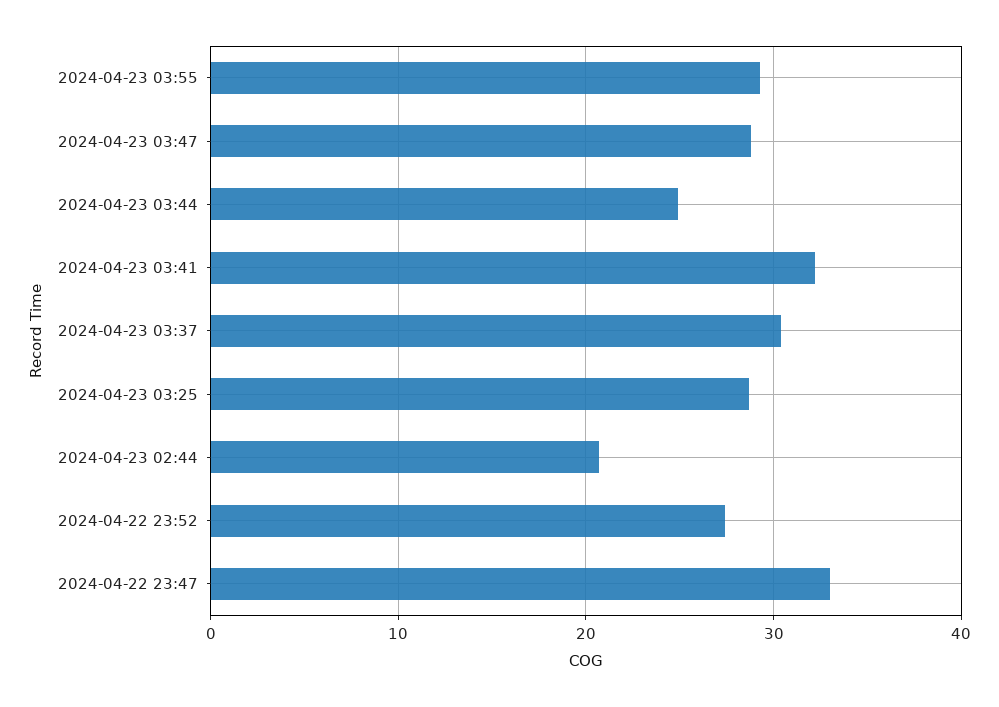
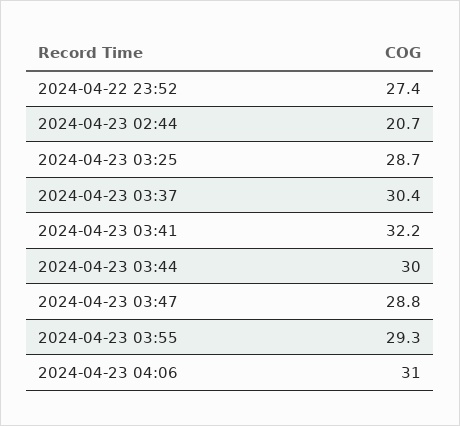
2024-04-23 03:44: 25 -> 30
2024-04-22 23:47: 33 -> none
2024-04-23 04:06: none -> 31

